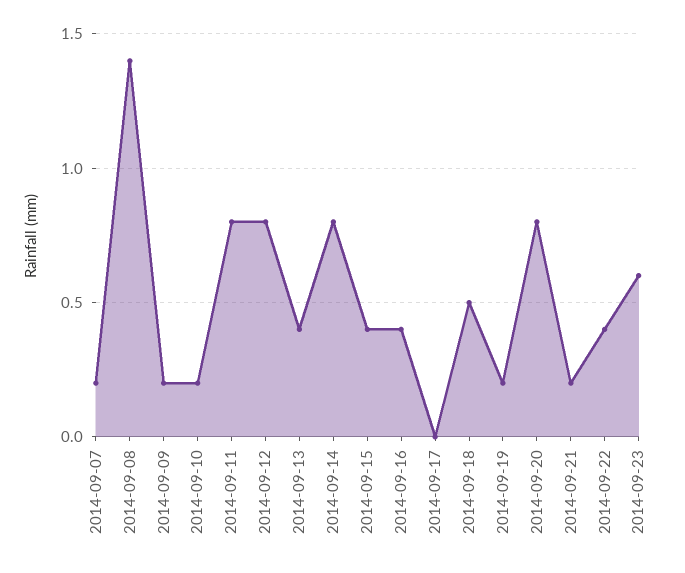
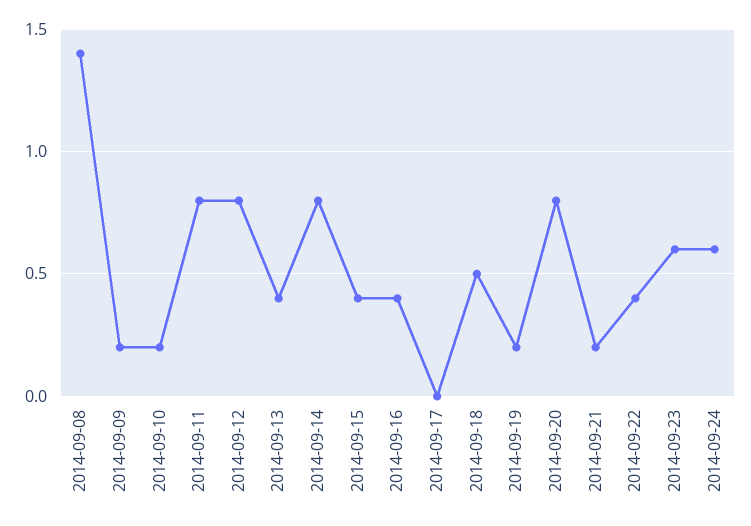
2014-09-07: 0.2 -> none
2014-09-24: none -> 0.6

